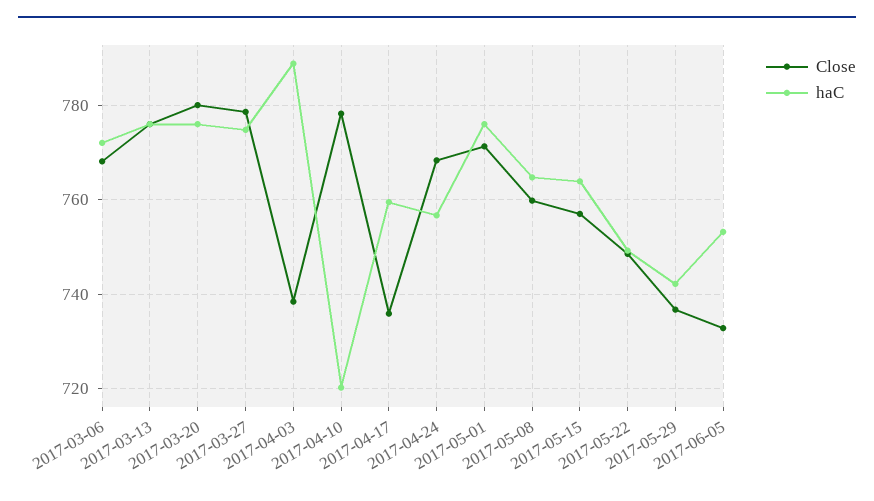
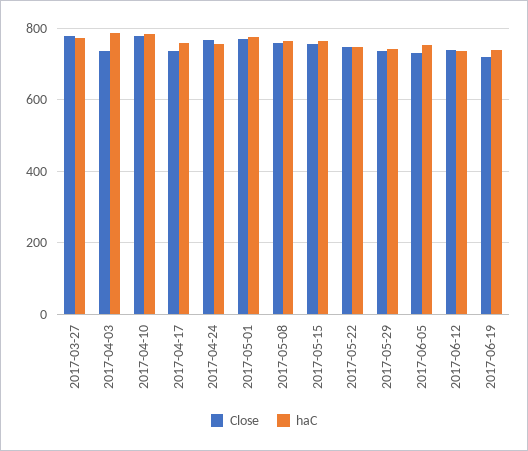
Close, 2017-03-06: 768 -> none
haC, 2017-03-06: 772 -> none
Close, 2017-03-13: 776 -> none
haC, 2017-03-13: 776 -> none
Close, 2017-03-20: 780 -> none
haC, 2017-03-20: 776 -> none
haC, 2017-04-10: 720 -> 780
Close, 2017-06-12: none -> 740
haC, 2017-06-12: none -> 740
Close, 2017-06-19: none -> 720
haC, 2017-06-19: none -> 740

